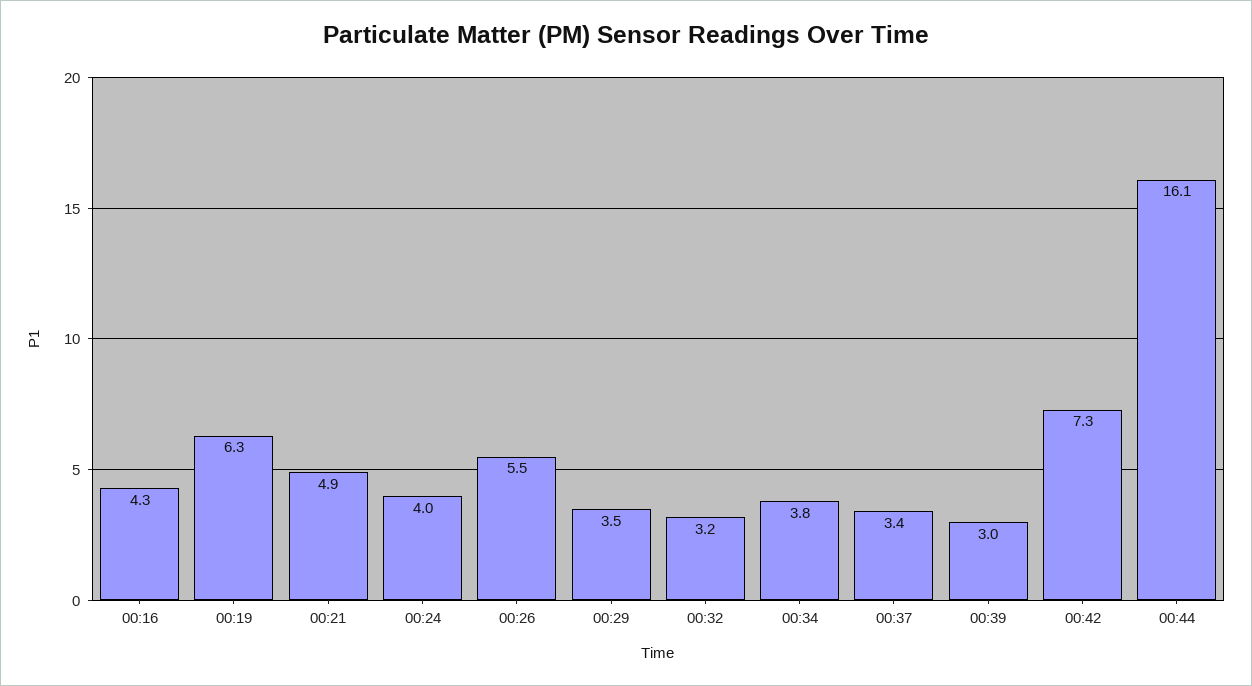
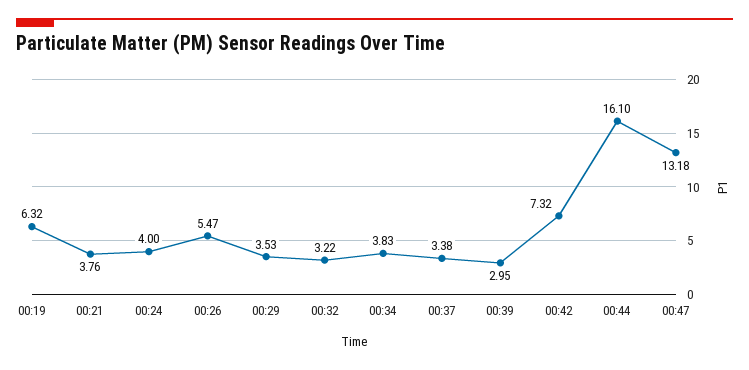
00:16: 4.3 -> none
00:21: 4.9 -> 3.76
00:47: none -> 13.18

